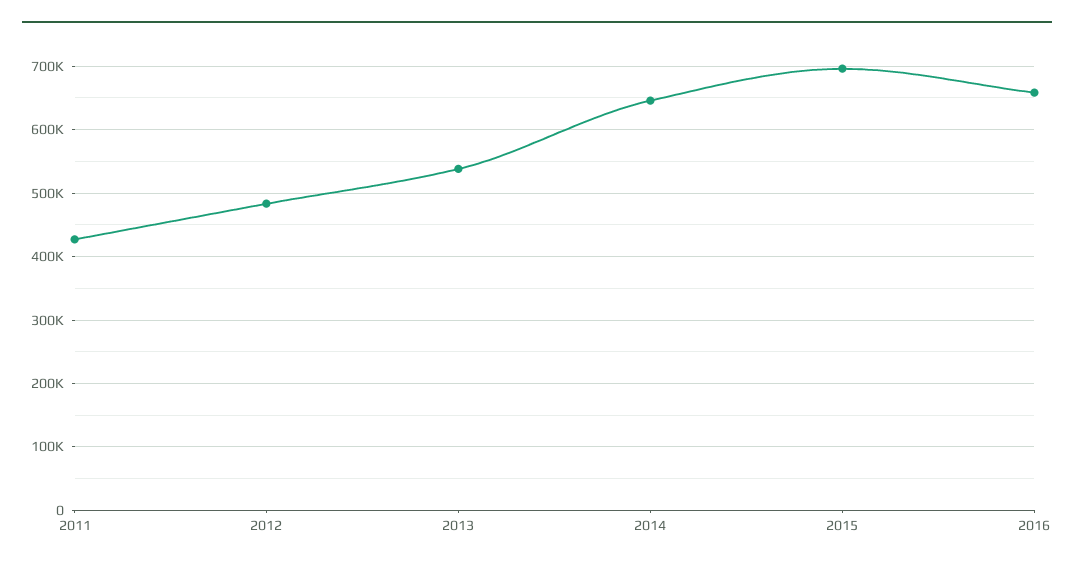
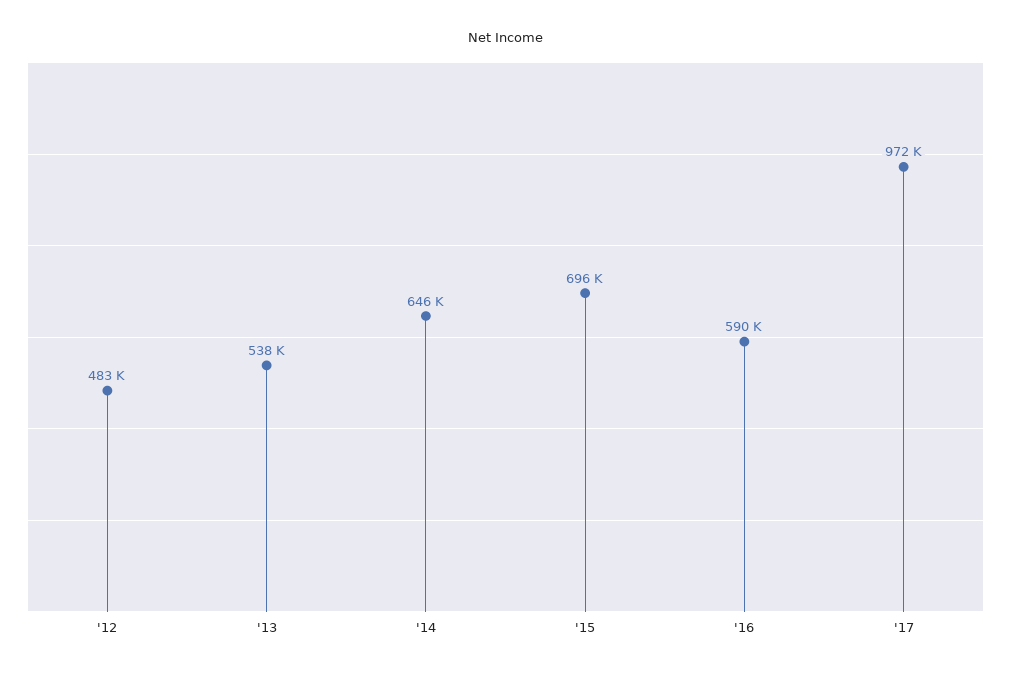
2011: 430000 -> none
2016: 660000 -> 590000
'17: none -> 972000

